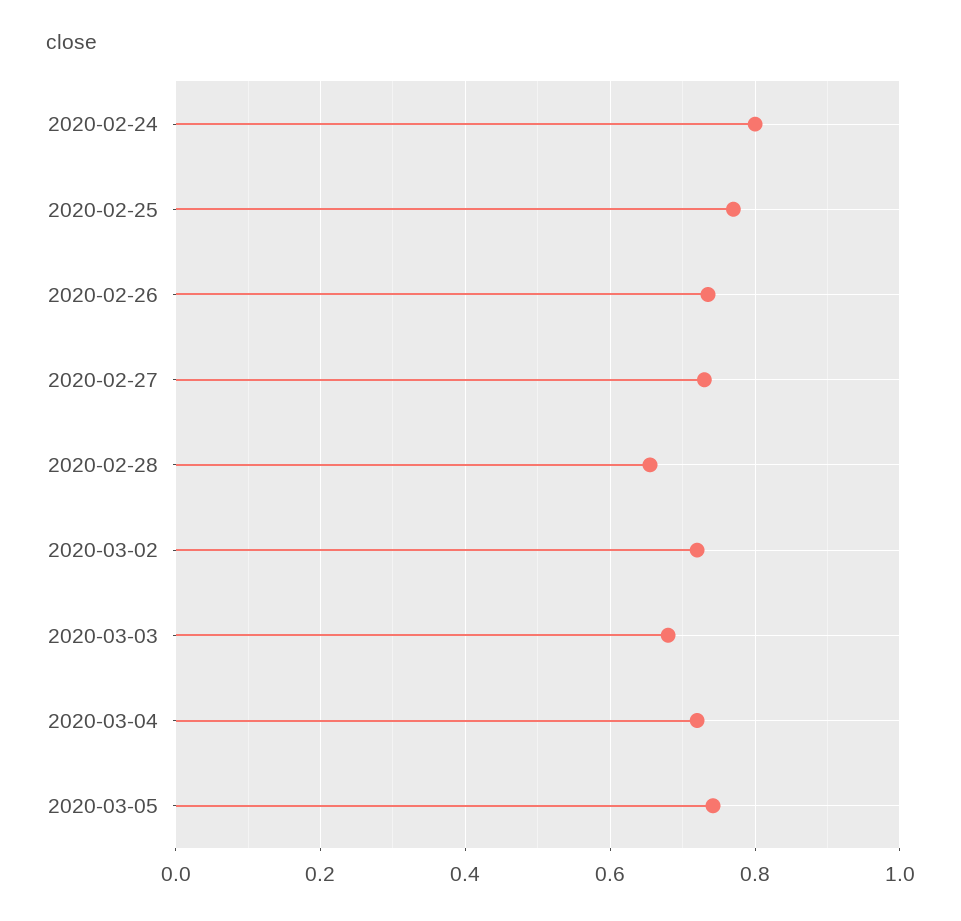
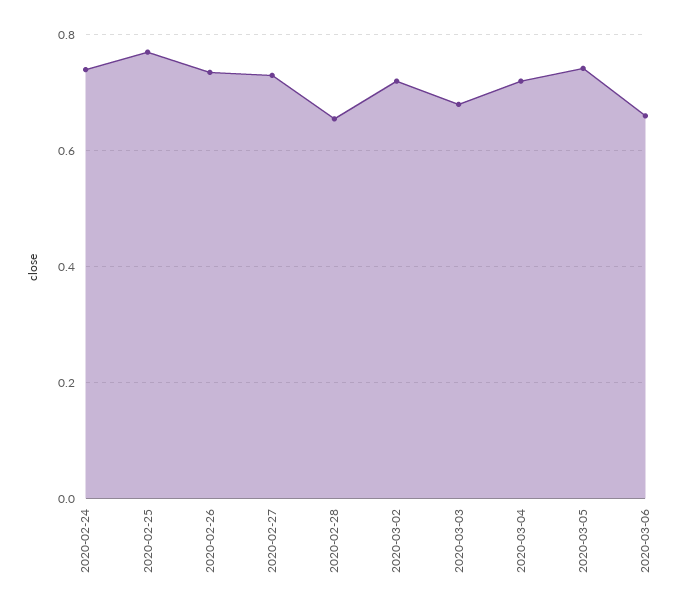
2020-02-24: 0.8 -> 0.74
2020-03-06: none -> 0.66

